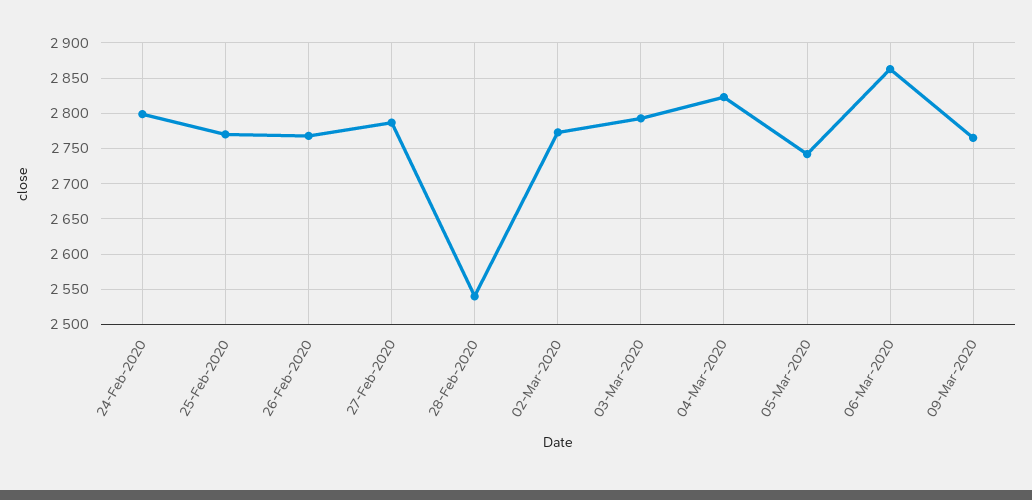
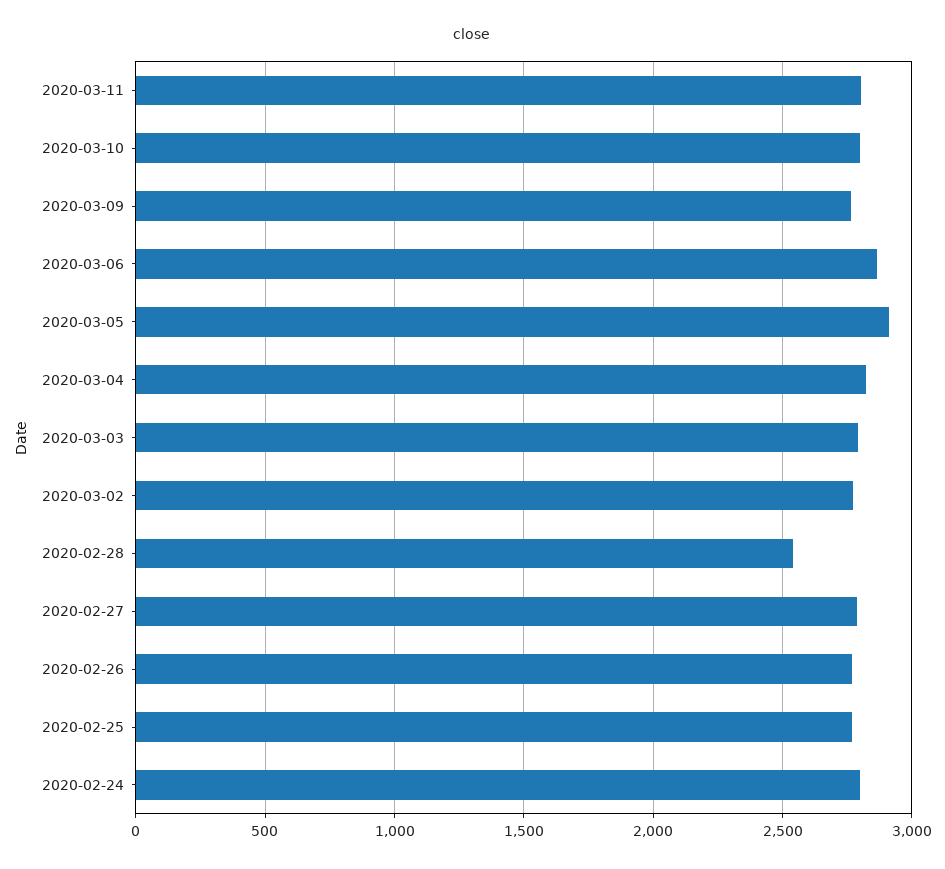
05-Mar-2020: 2740 -> 2900
2020-03-11: none -> 2800
2020-03-10: none -> 2800

